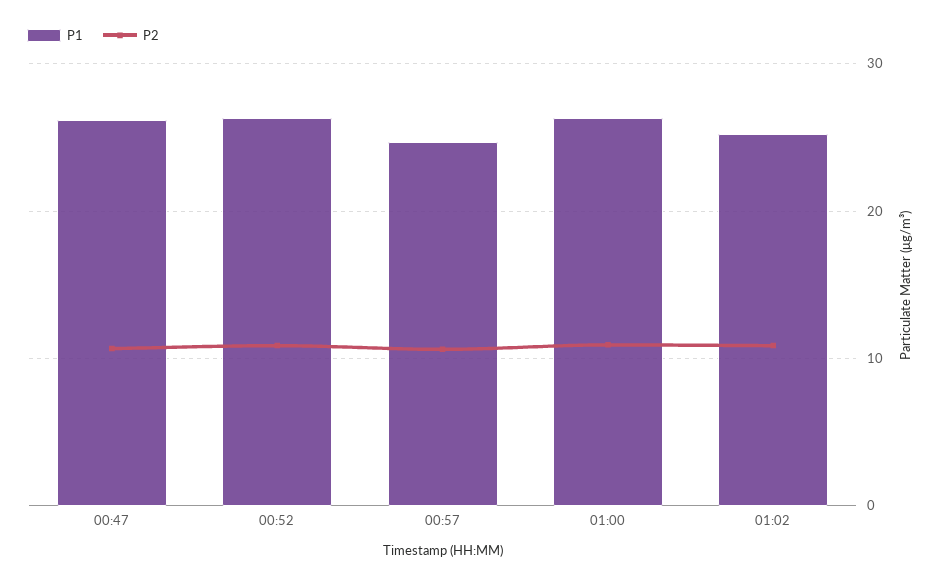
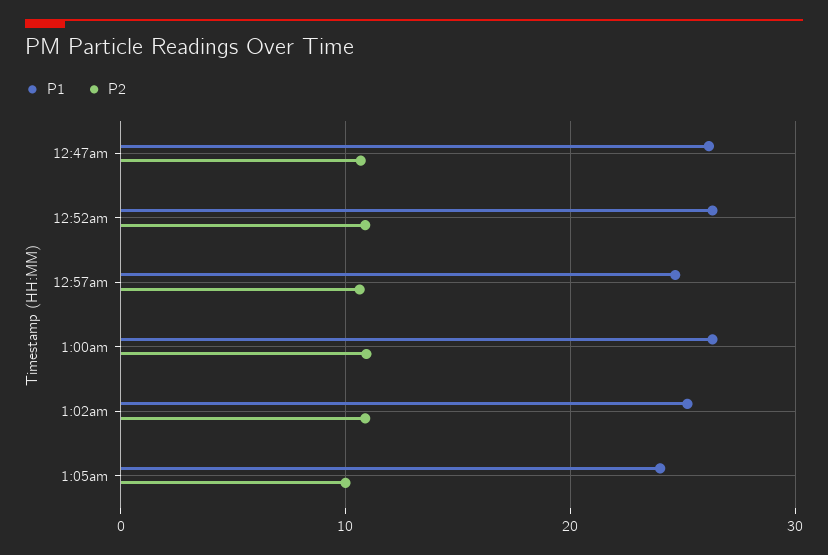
P1, 1:05am: none -> 24
P2, 1:05am: none -> 10

